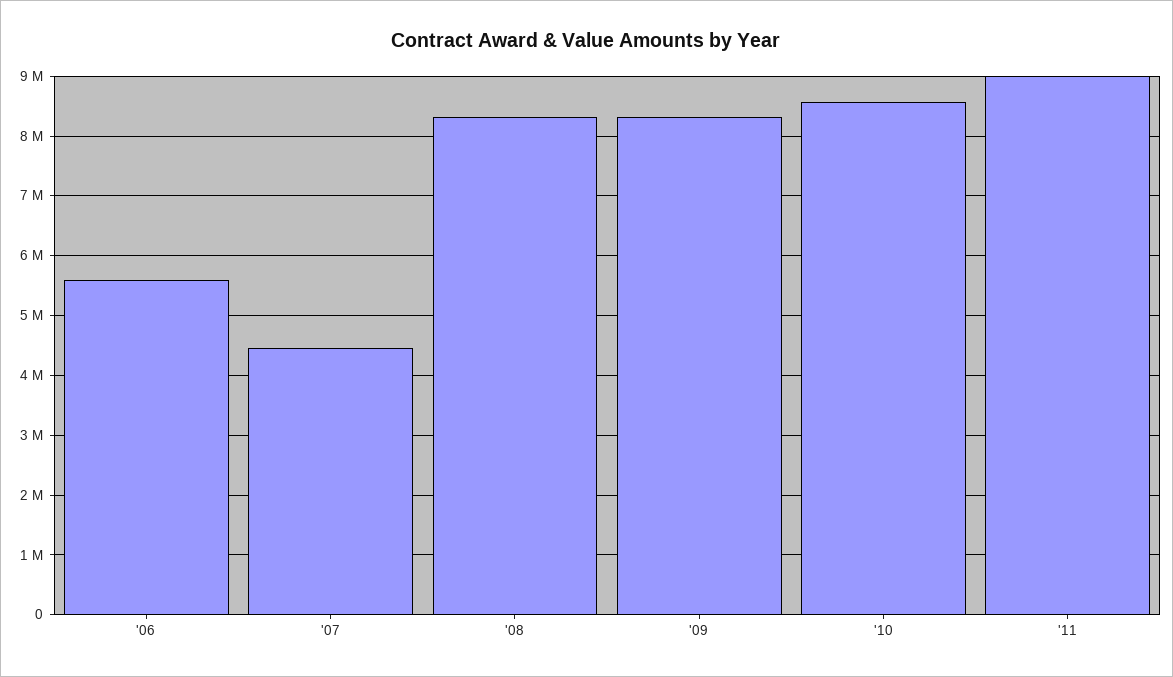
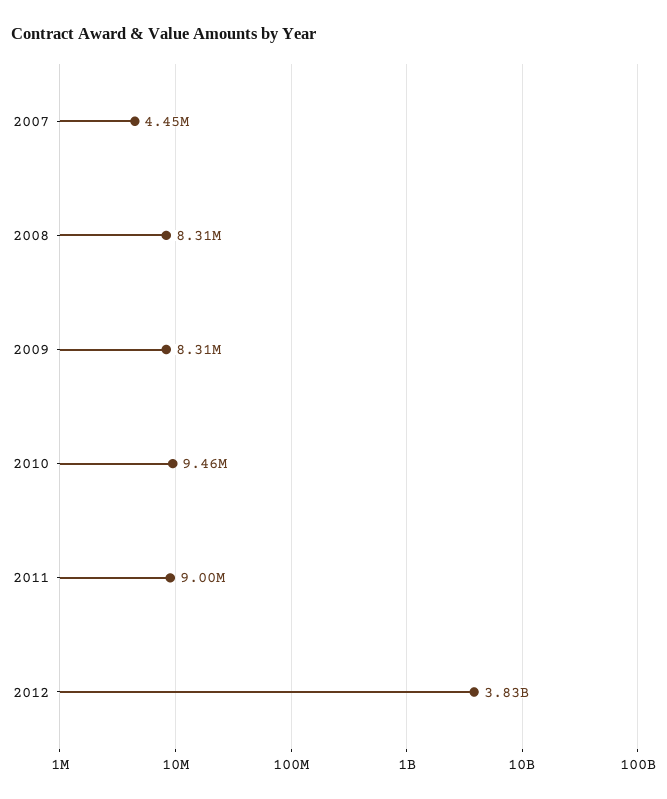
'06: 5600000 -> none
'10: 8600000 -> 9460000
2012: none -> 3830000000

